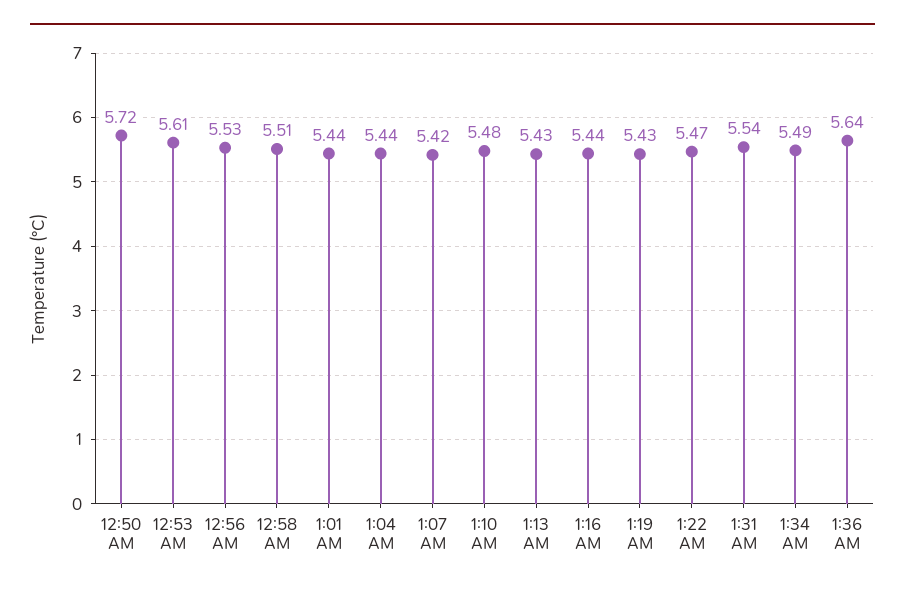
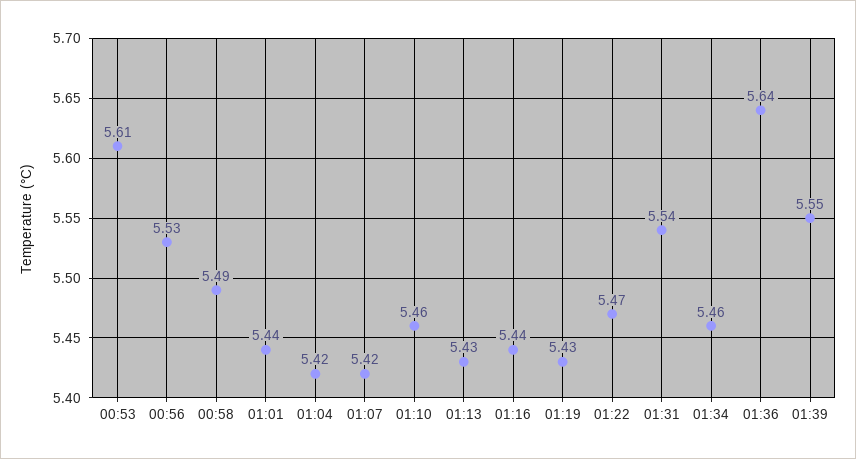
12:50 AM: 5.72 -> none
12:58 AM: 5.51 -> 5.49
1:04 AM: 5.44 -> 5.42
1:10 AM: 5.48 -> 5.46
1:34 AM: 5.49 -> 5.46
01:39: none -> 5.55

